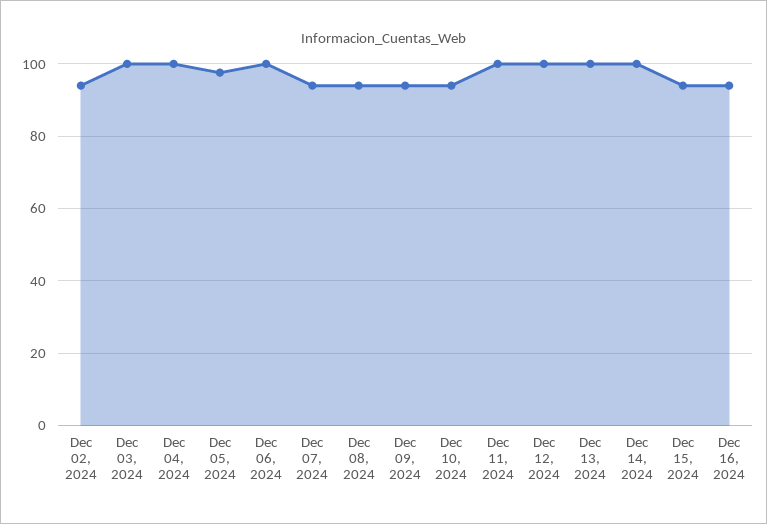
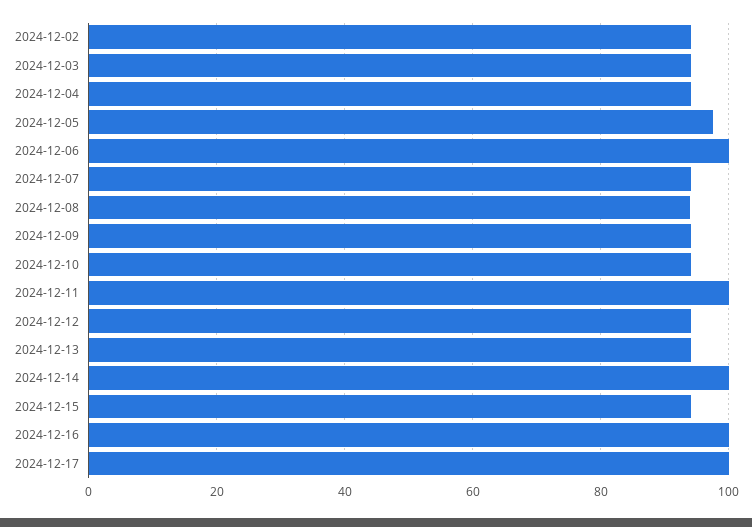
Dec 03, 2024: 100 -> 94
Dec 04, 2024: 100 -> 94
Dec 12, 2024: 100 -> 94
Dec 13, 2024: 100 -> 94
Dec 16, 2024: 94 -> 100
2024-12-17: none -> 100

